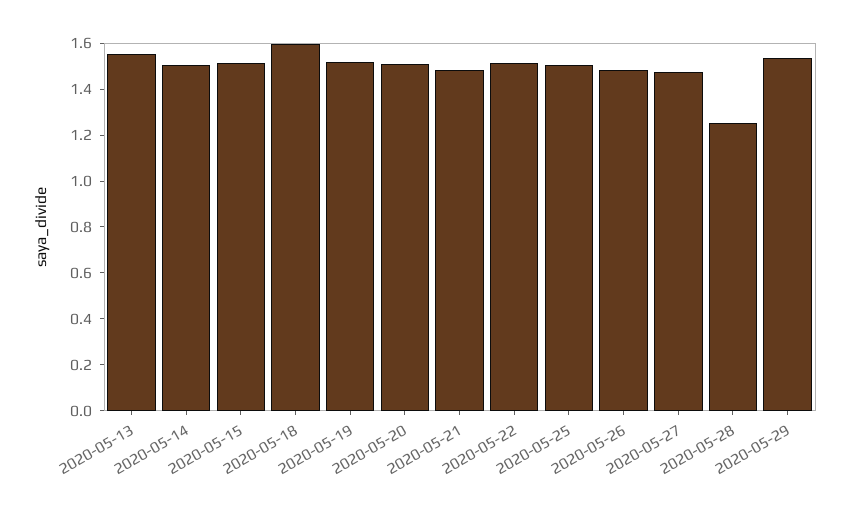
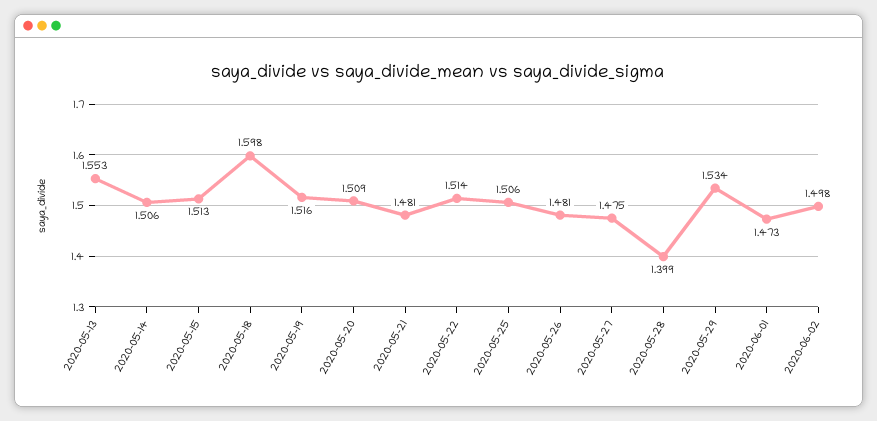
2020-05-28: 1.25 -> 1.399
2020-06-01: none -> 1.473
2020-06-02: none -> 1.498

